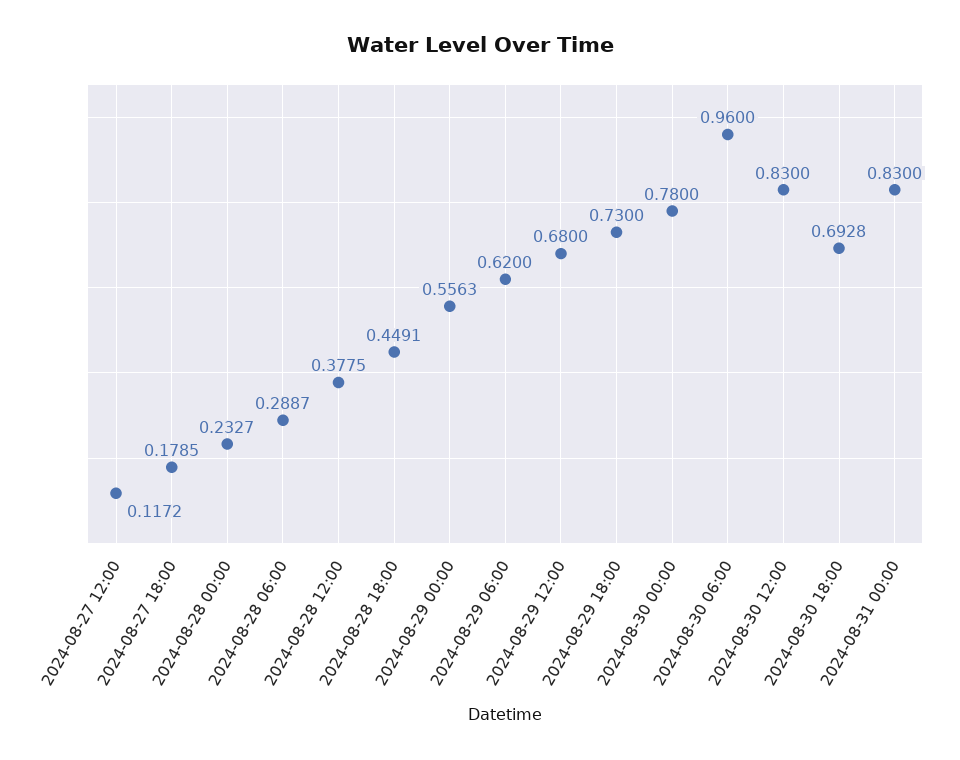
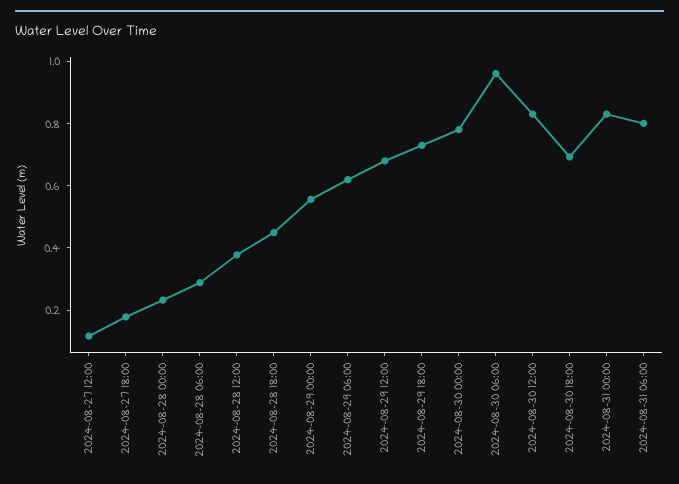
2024-08-31 06:00: none -> 0.8

